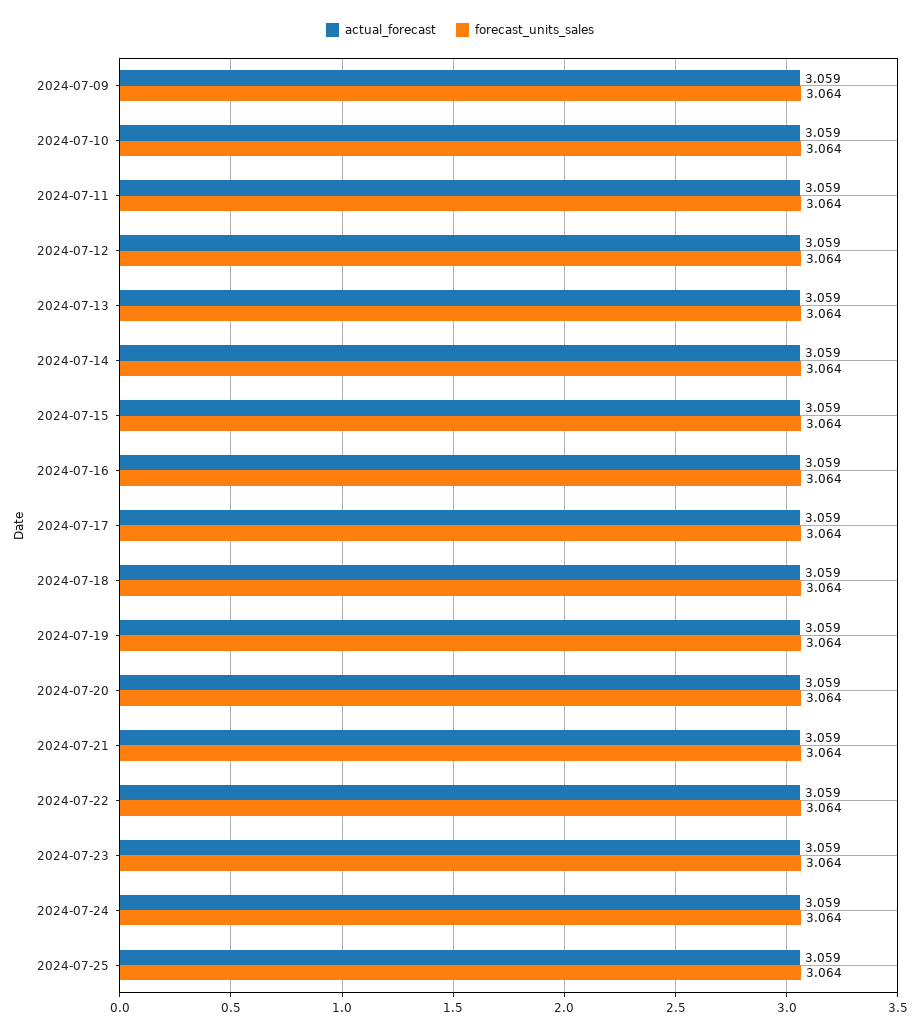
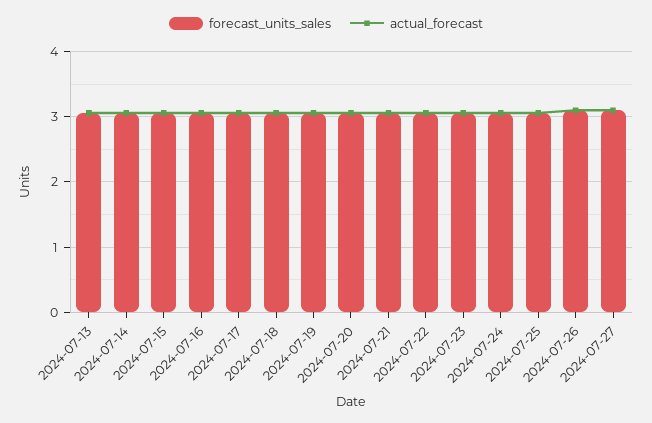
actual_forecast, 2024-07-09: 3.059 -> none
forecast_units_sales, 2024-07-09: 3.064 -> none
actual_forecast, 2024-07-10: 3.059 -> none
forecast_units_sales, 2024-07-10: 3.064 -> none
actual_forecast, 2024-07-11: 3.059 -> none
forecast_units_sales, 2024-07-11: 3.064 -> none
actual_forecast, 2024-07-12: 3.059 -> none
forecast_units_sales, 2024-07-12: 3.064 -> none
forecast_units_sales, 2024-07-26: none -> 3.1
actual_forecast, 2024-07-26: none -> 3.1
forecast_units_sales, 2024-07-27: none -> 3.1
actual_forecast, 2024-07-27: none -> 3.1

